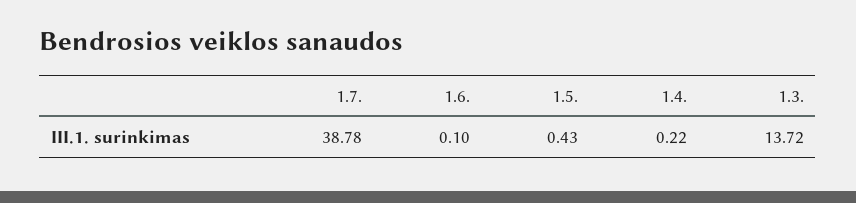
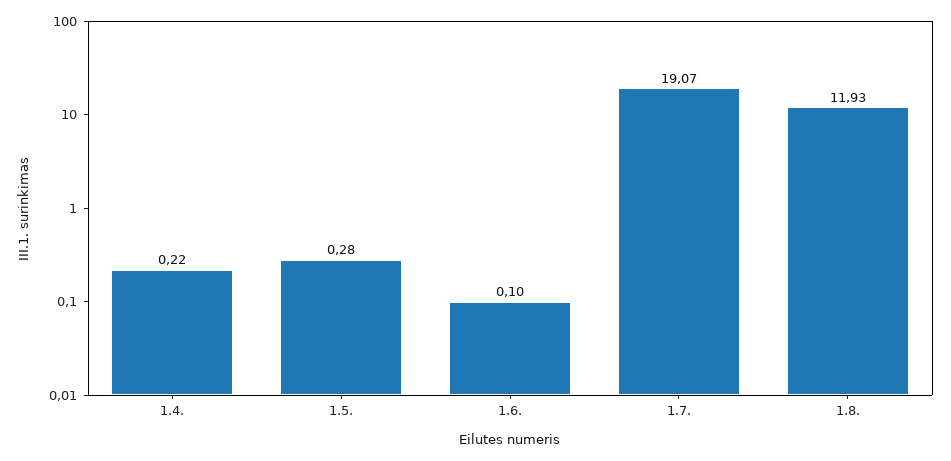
1.7.: 38.78 -> 19.07
1.5.: 0.43 -> 0.28
1.3.: 13.72 -> none
1.8.: none -> 11.93

